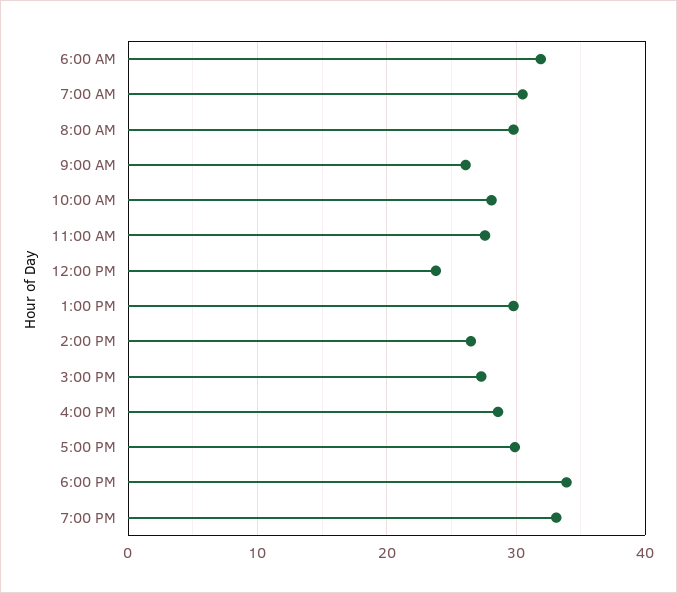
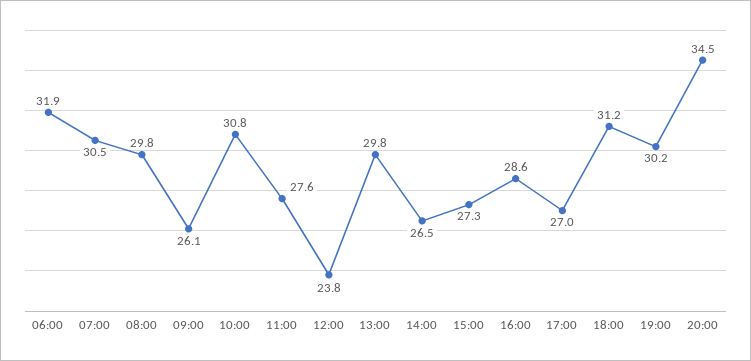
10:00 AM: 28 -> 30.8
5:00 PM: 30 -> 27
6:00 PM: 34 -> 31.2
7:00 PM: 33 -> 30.2
20:00: none -> 34.5

